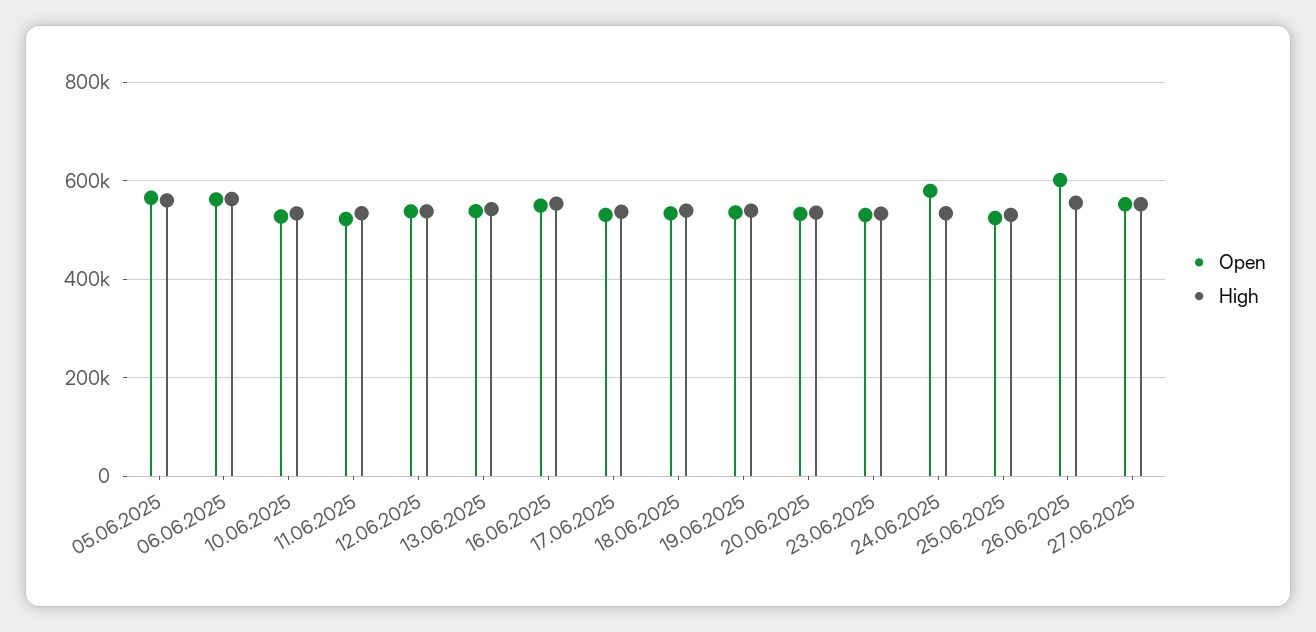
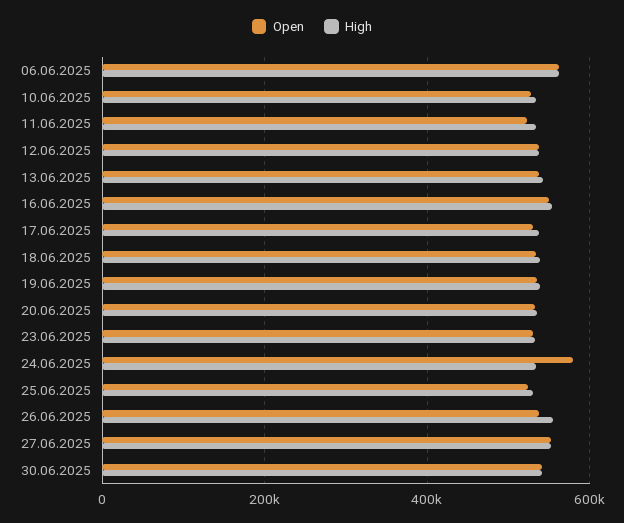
Open, 05.06.2025: 560000 -> none
High, 05.06.2025: 560000 -> none
Open, 26.06.2025: 600000 -> 540000
Open, 30.06.2025: none -> 540000
High, 30.06.2025: none -> 540000

